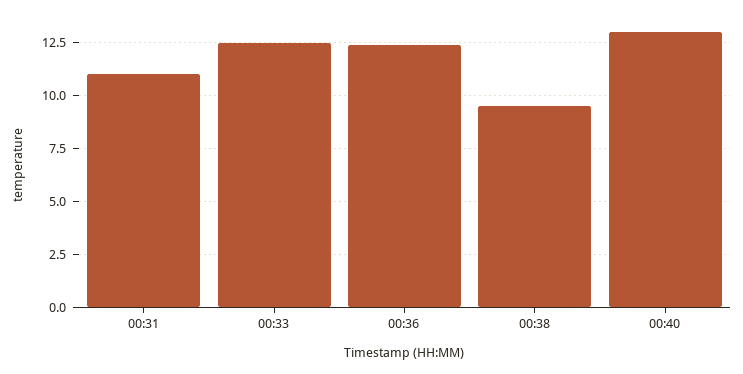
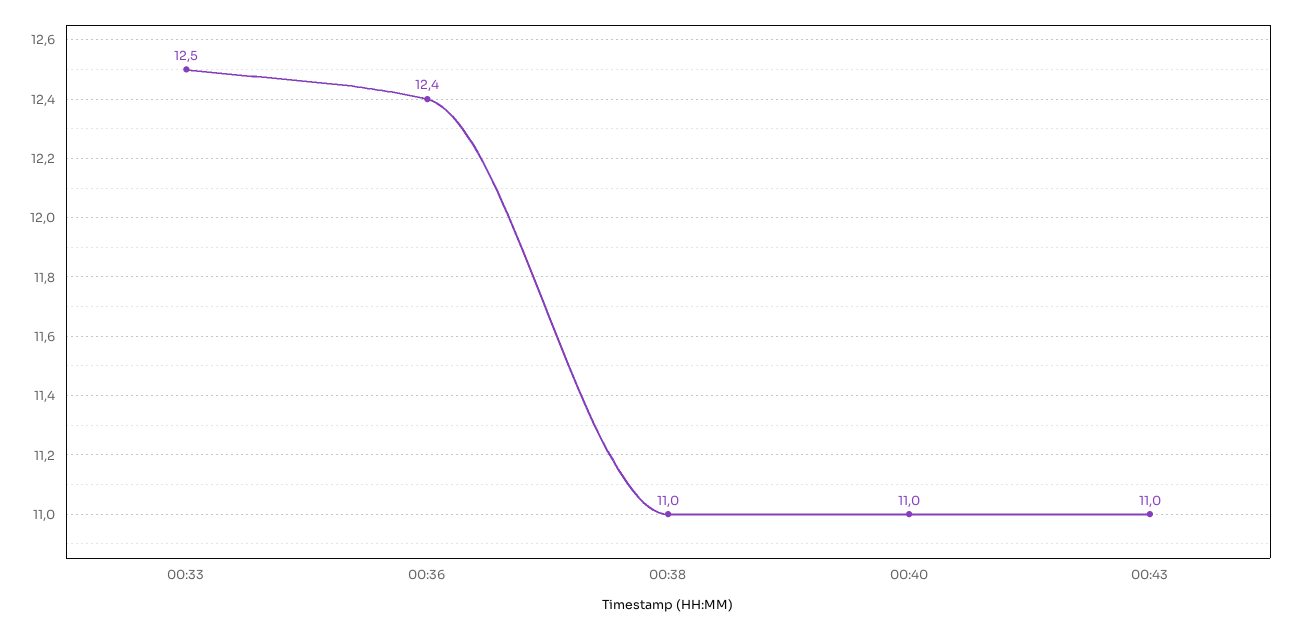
00:31: 11 -> none
00:38: 9.5 -> 11
00:40: 13 -> 11
00:43: none -> 11

